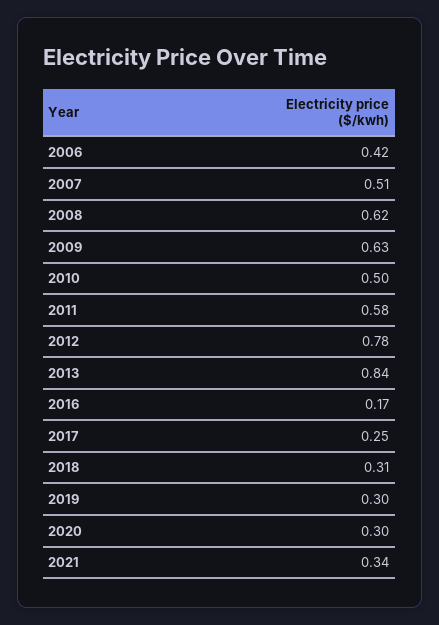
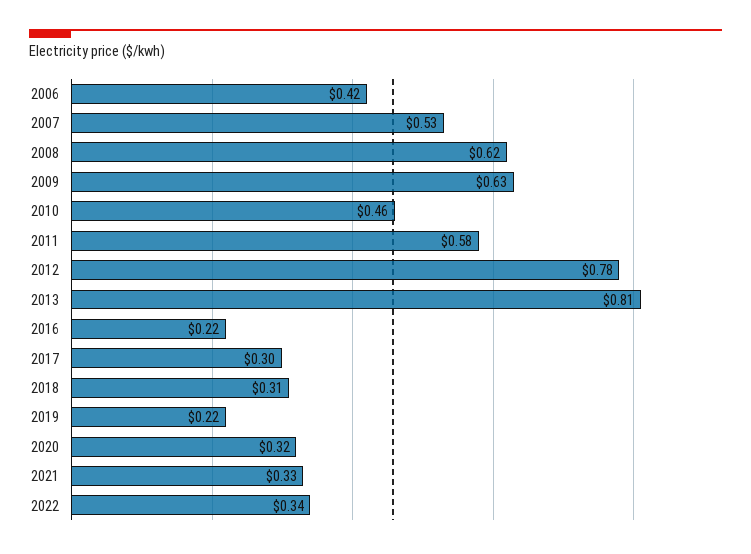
2007: 0.51 -> 0.53
2010: 0.5 -> 0.46
2013: 0.84 -> 0.81
2016: 0.17 -> 0.22
2017: 0.25 -> 0.3
2019: 0.3 -> 0.22
2020: 0.3 -> 0.32
2021: 0.34 -> 0.33
2022: none -> 0.34

